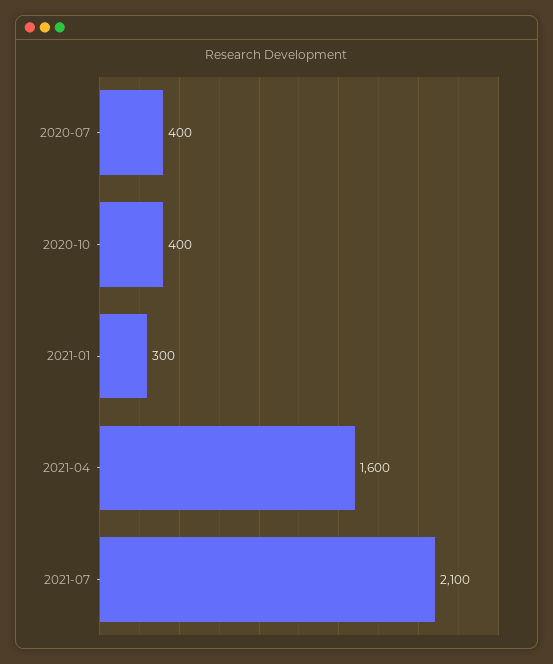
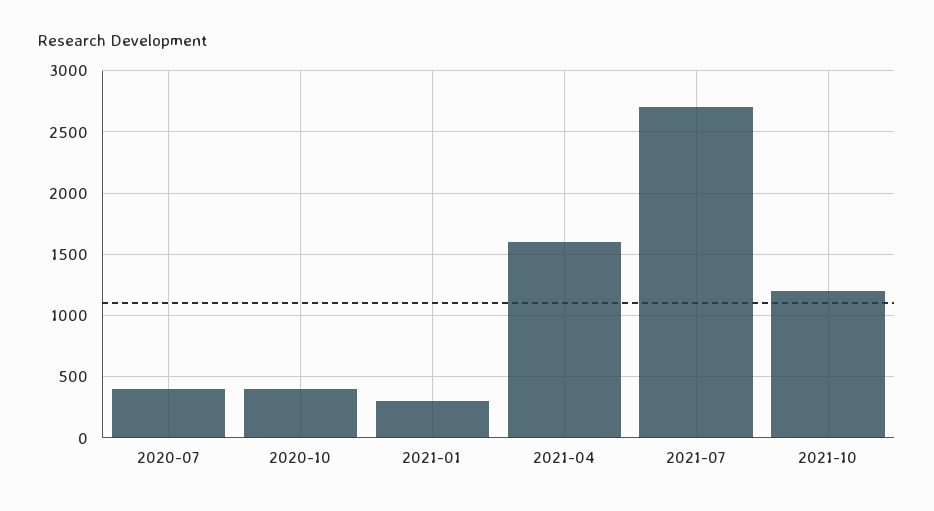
2021-07: 2100 -> 2700
2021-10: none -> 1200

